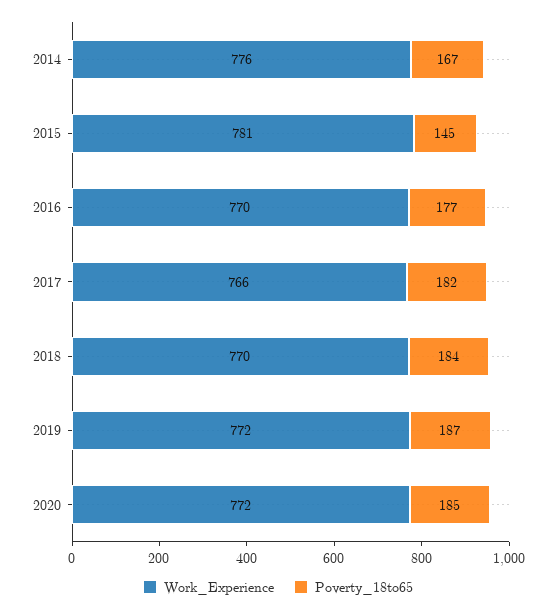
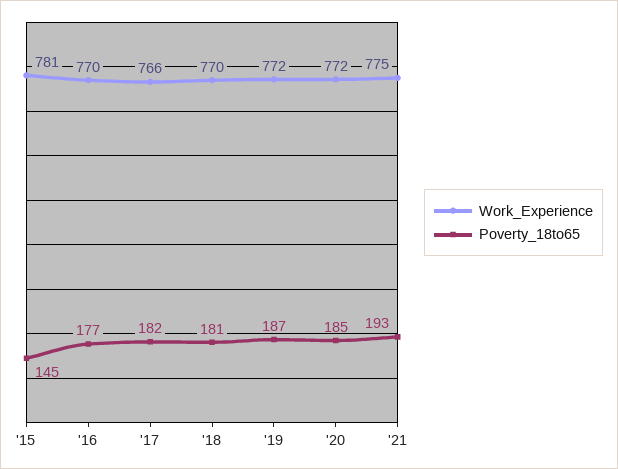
Work_Experience, 2014: 776 -> none
Poverty_18to65, 2014: 167 -> none
Poverty_18to65, 2018: 184 -> 181
Work_Experience, '21: none -> 775
Poverty_18to65, '21: none -> 193

